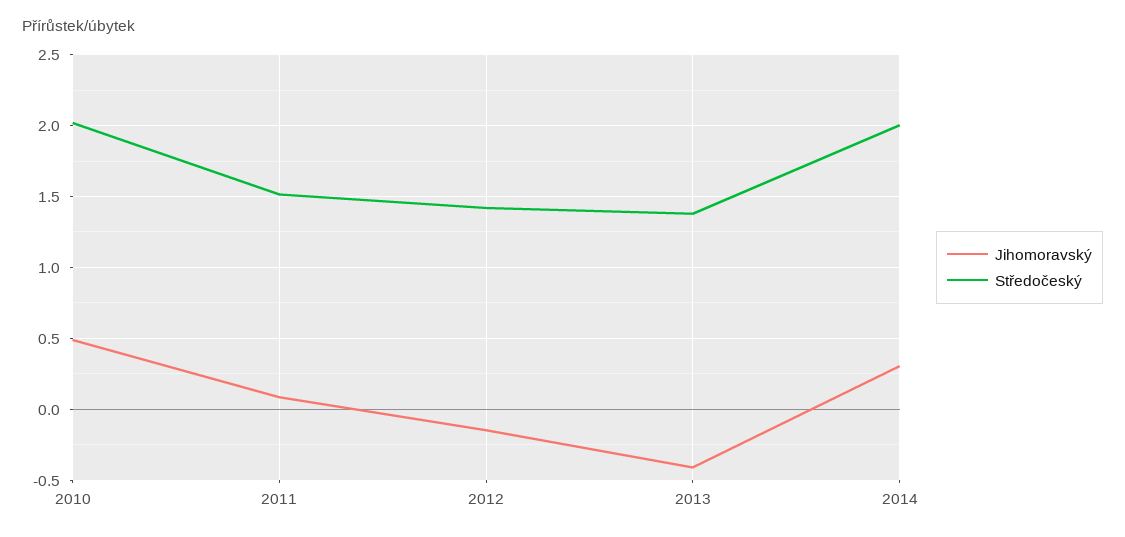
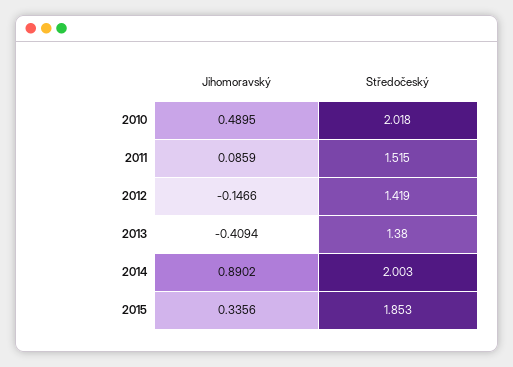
Jihomoravský, 2014: 0.3 -> 0.8902
Jihomoravský, 2015: none -> 0.3356
Středočeský, 2015: none -> 1.853

